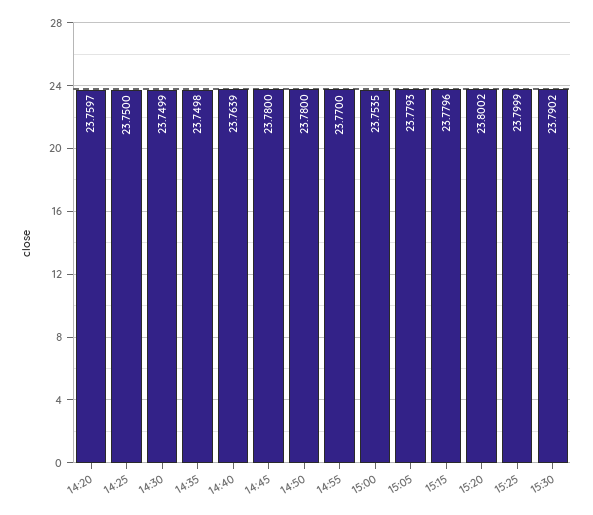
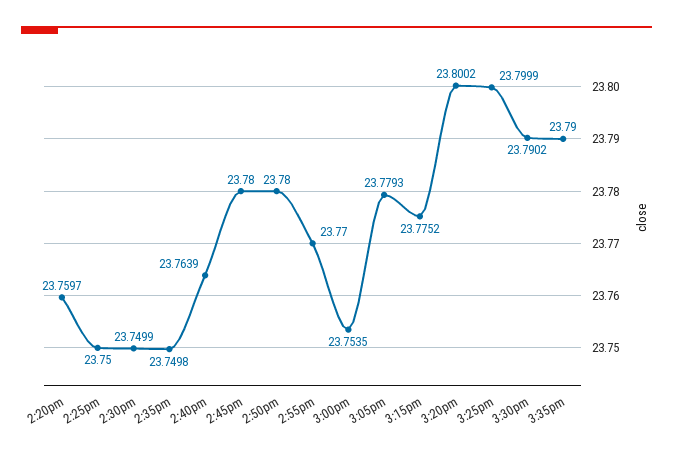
15:15: 23.7796 -> 23.7752
3:35pm: none -> 23.79

